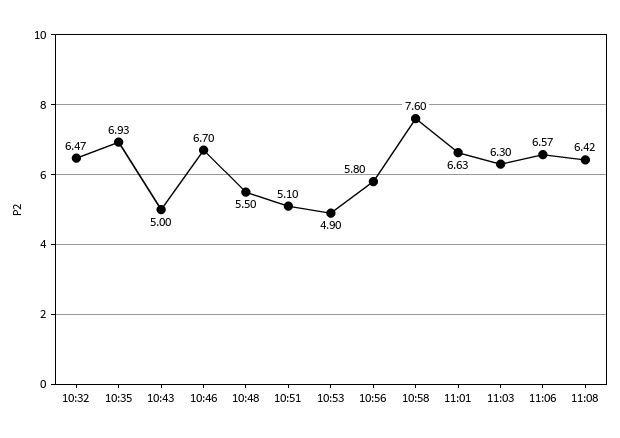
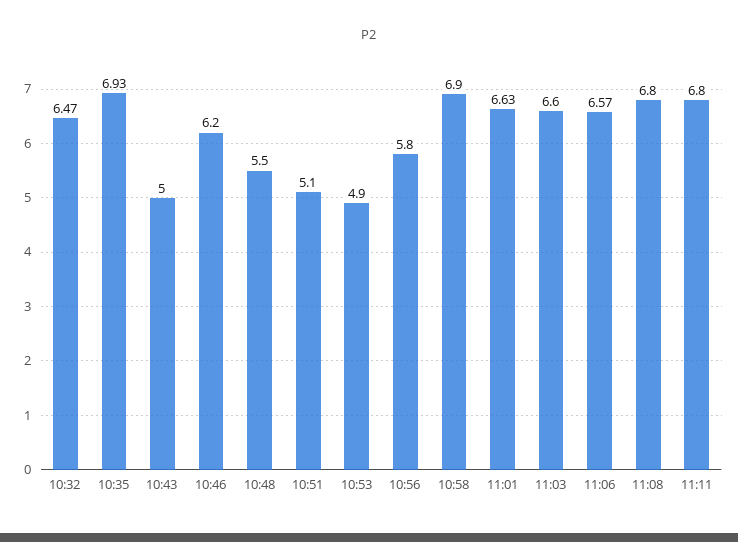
10:46: 6.7 -> 6.2
10:58: 7.6 -> 6.9
11:03: 6.3 -> 6.6
11:08: 6.42 -> 6.8
11:11: none -> 6.8

